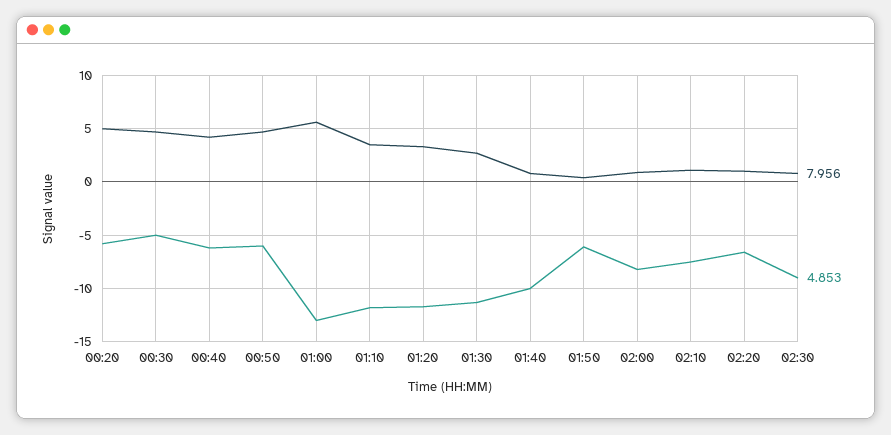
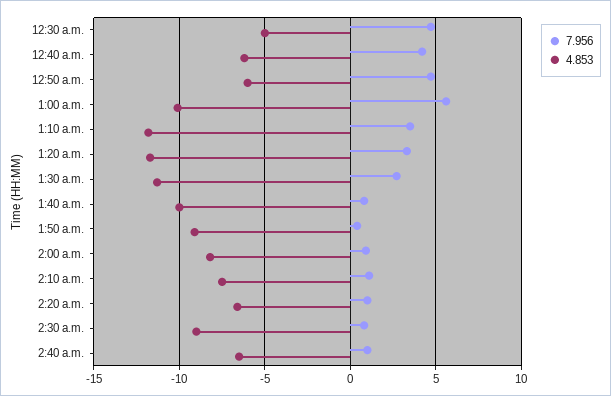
7.956, 00:20: 5 -> none
4.853, 00:20: -6 -> none
4.853, 01:00: -13 -> -10
4.853, 01:50: -6 -> -9
7.956, 2:40 a.m.: none -> 1
4.853, 2:40 a.m.: none -> -6.5

